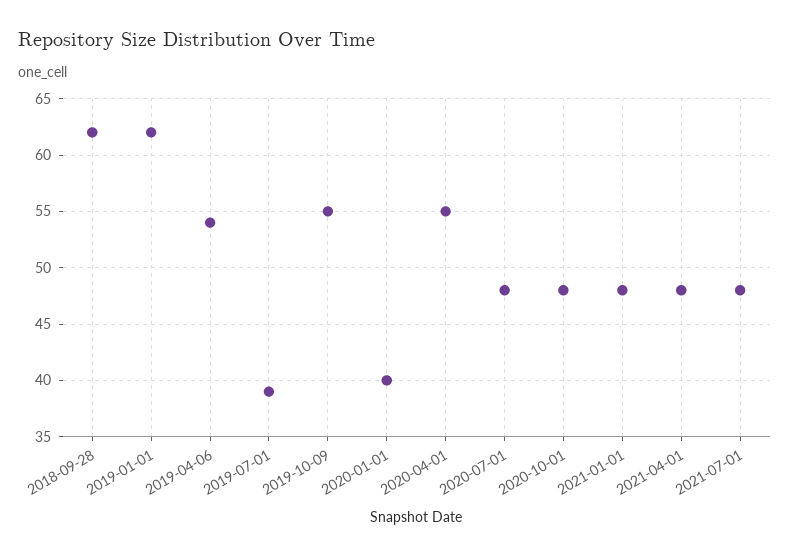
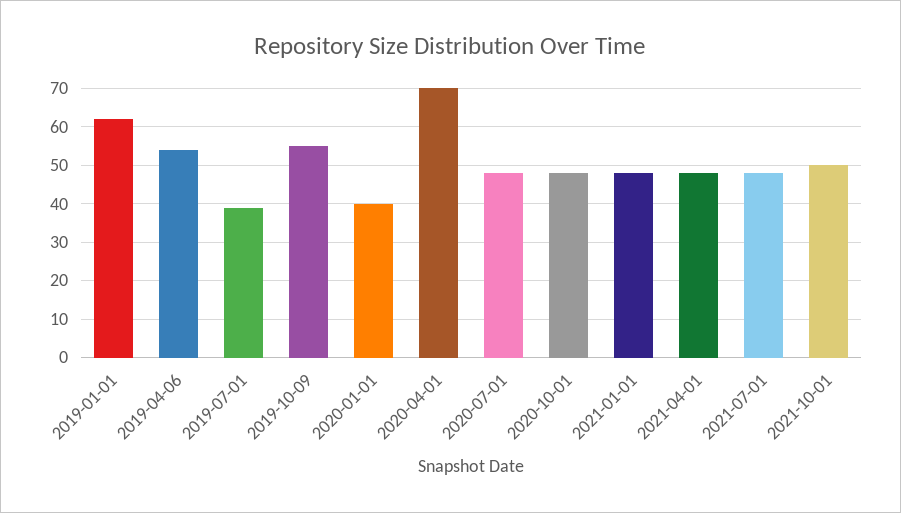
2018-09-28: 62 -> none
2020-04-01: 55 -> 70
2021-10-01: none -> 50

